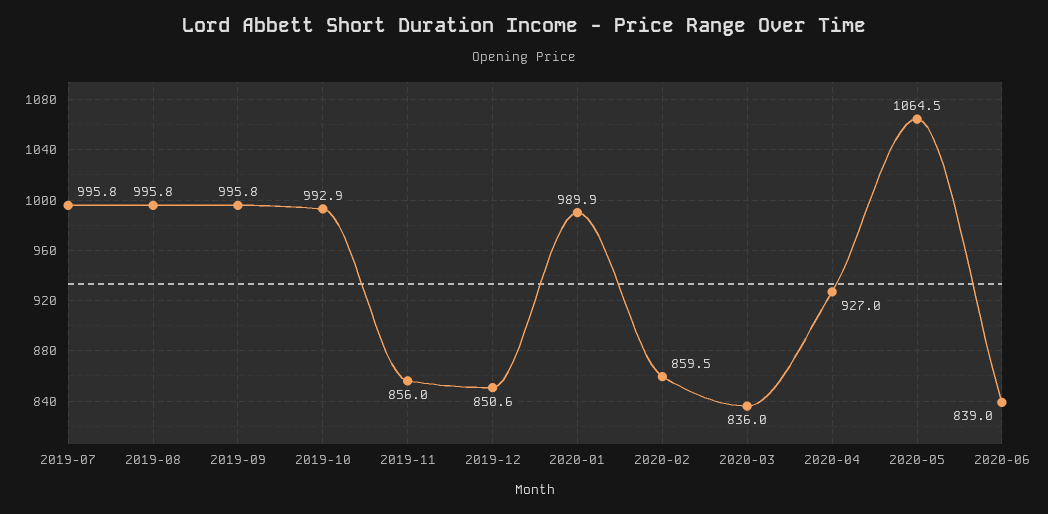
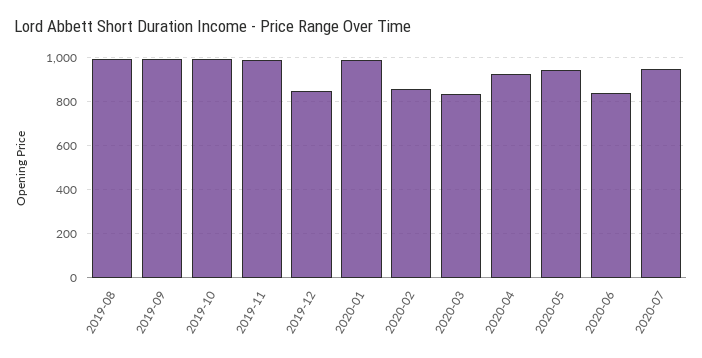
2019-07: 995.8 -> none
2019-11: 856 -> 1000
2020-05: 1064.5 -> 950
2020-07: none -> 950

